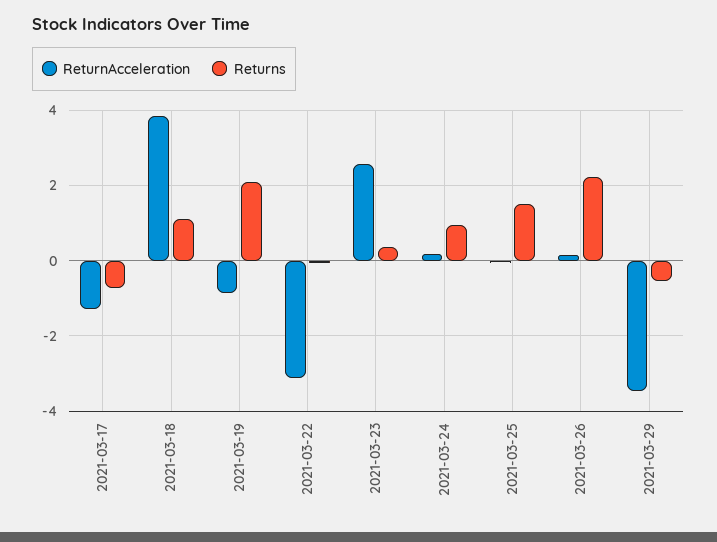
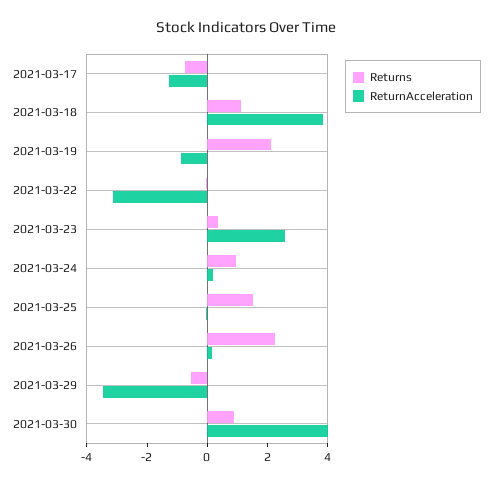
Returns, 2021-03-30: none -> 1
ReturnAcceleration, 2021-03-30: none -> 4

